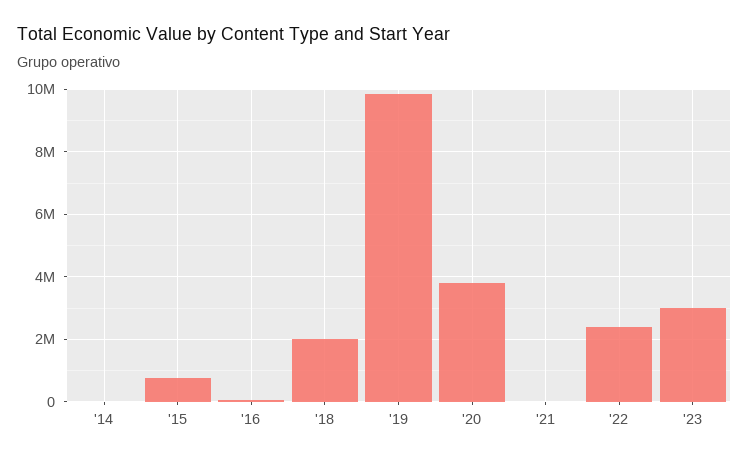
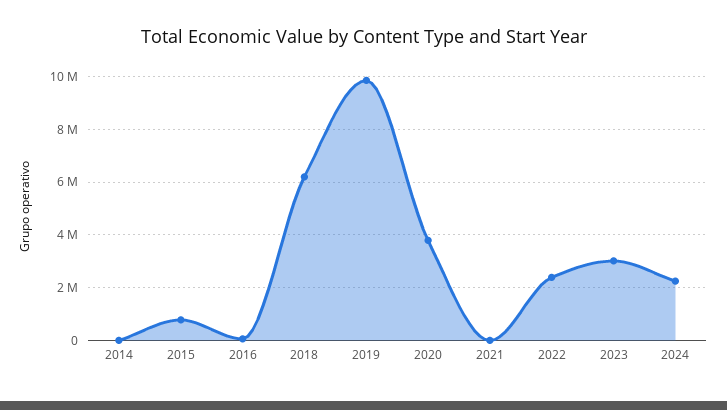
'18: 2000000 -> 6250000
2024: none -> 2250000

